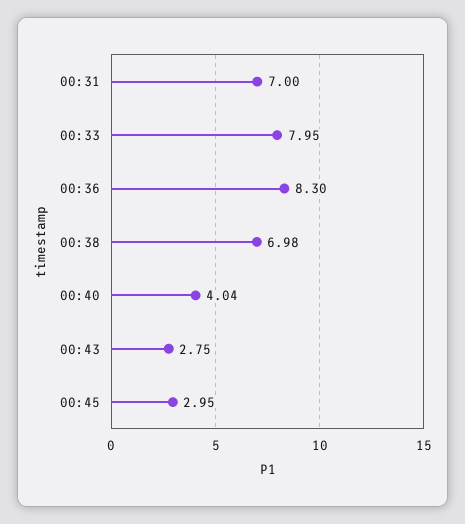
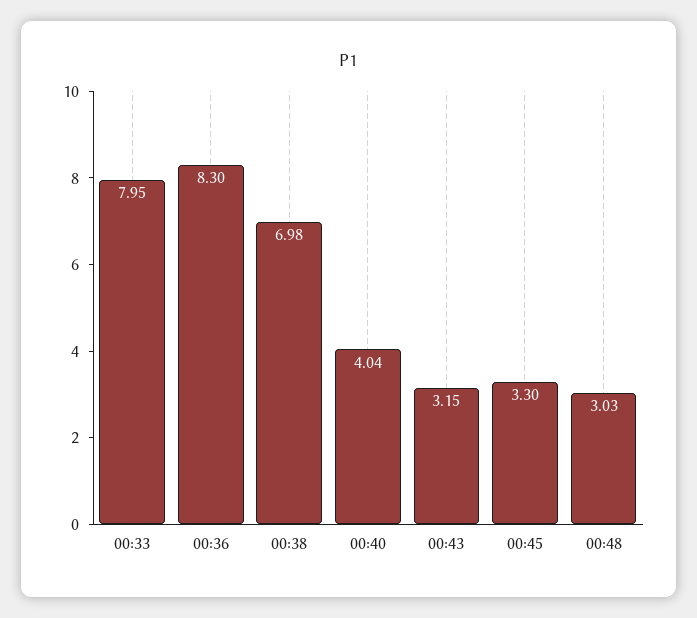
00:31: 7 -> none
00:43: 2.75 -> 3.15
00:45: 2.95 -> 3.3
00:48: none -> 3.03

